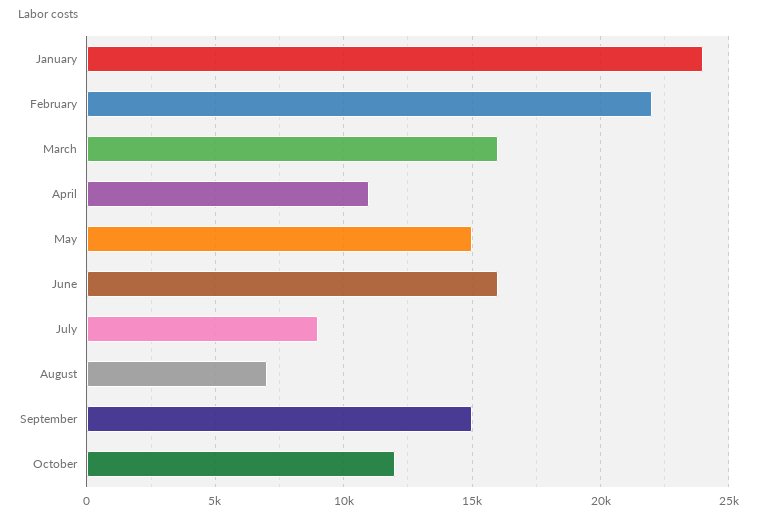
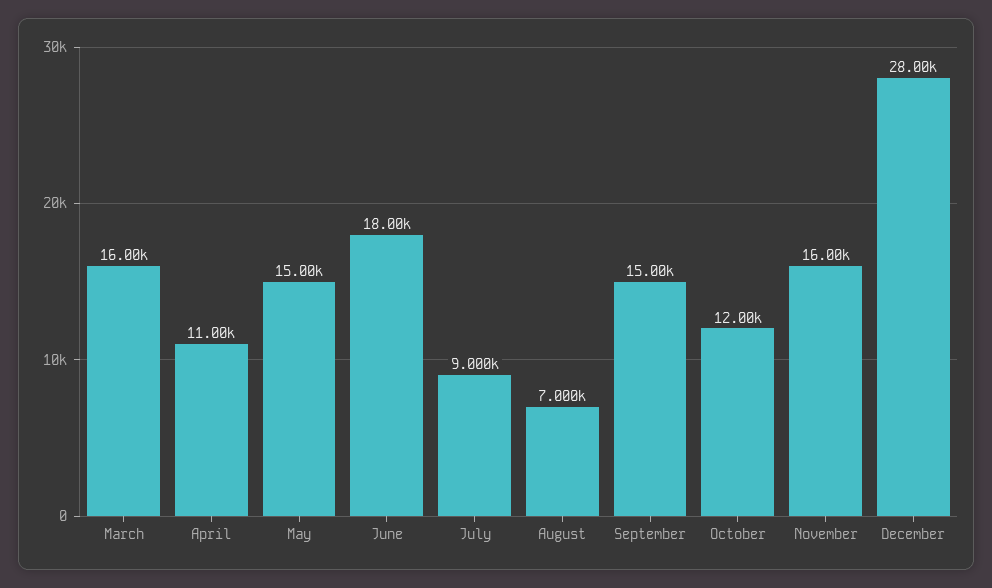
January: 24000 -> none
February: 22000 -> none
June: 16000 -> 18000
November: none -> 16000
December: none -> 28000

